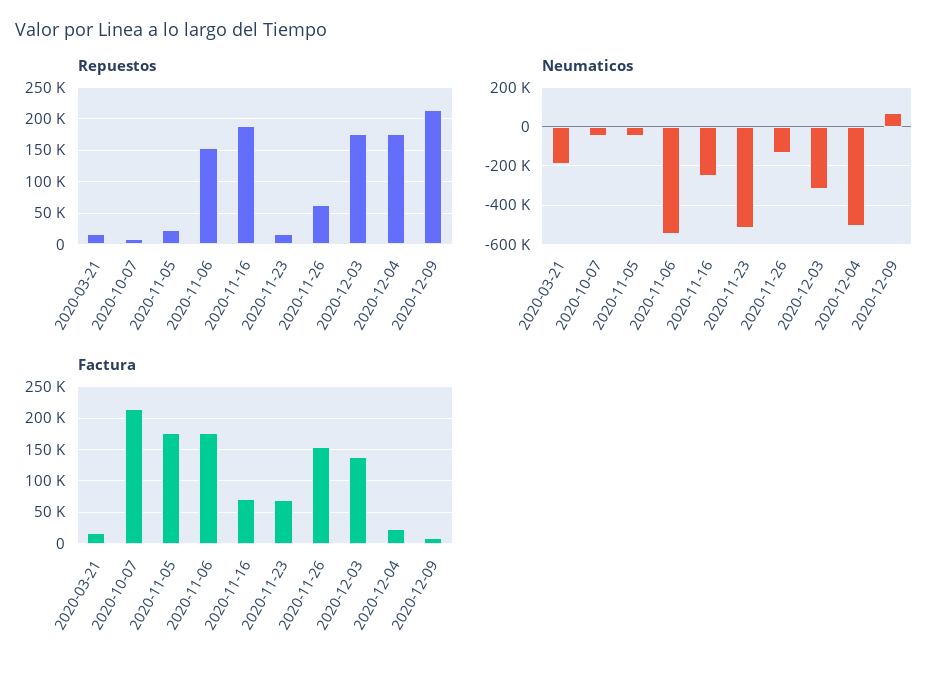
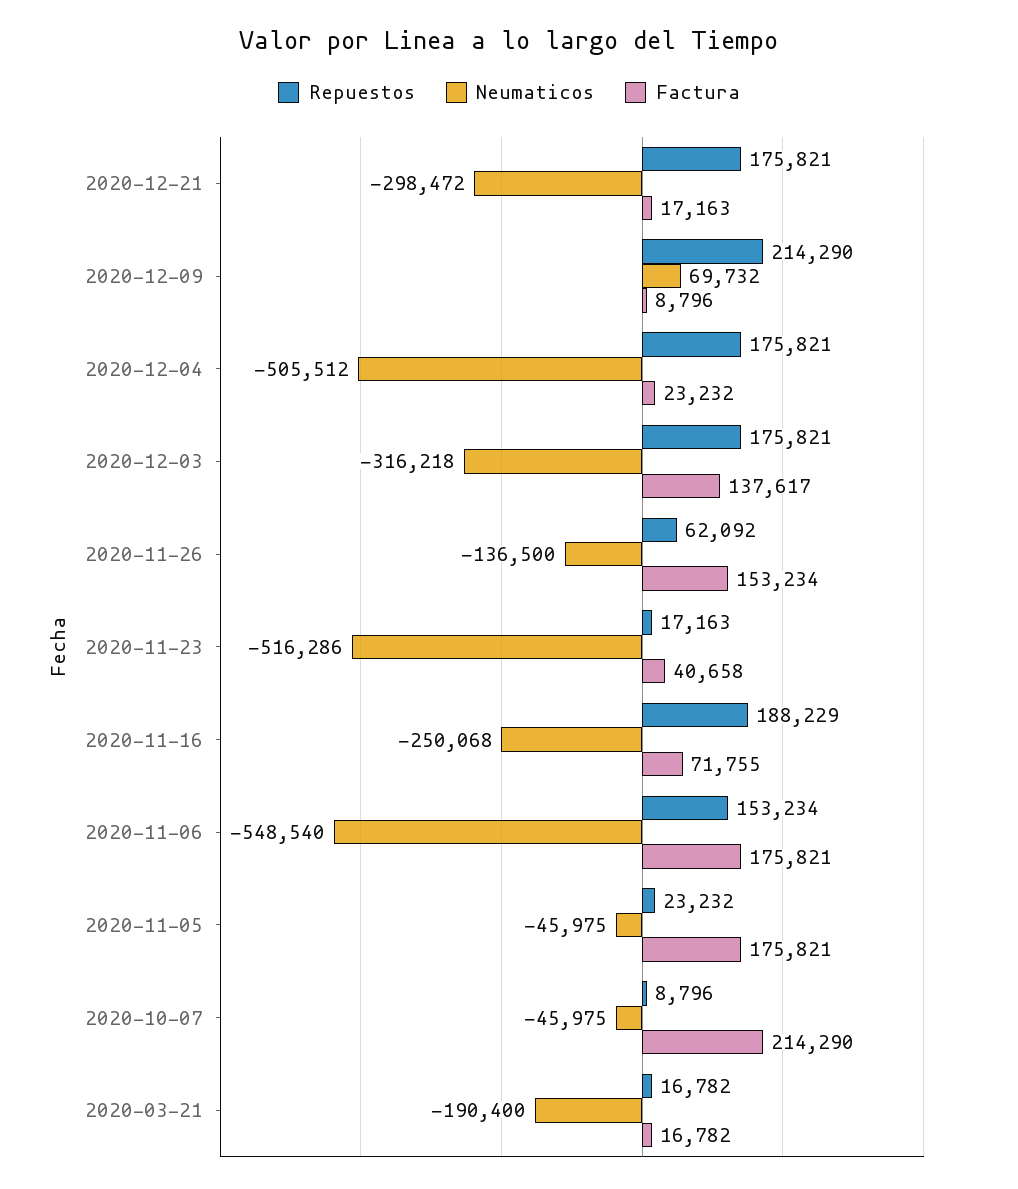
Factura, 2020-11-23: 70000 -> 40658
Repuestos, 2020-12-21: none -> 175821
Neumaticos, 2020-12-21: none -> -298472
Factura, 2020-12-21: none -> 17163

